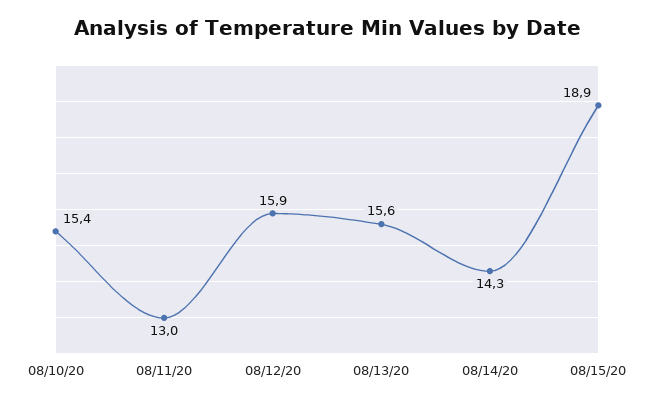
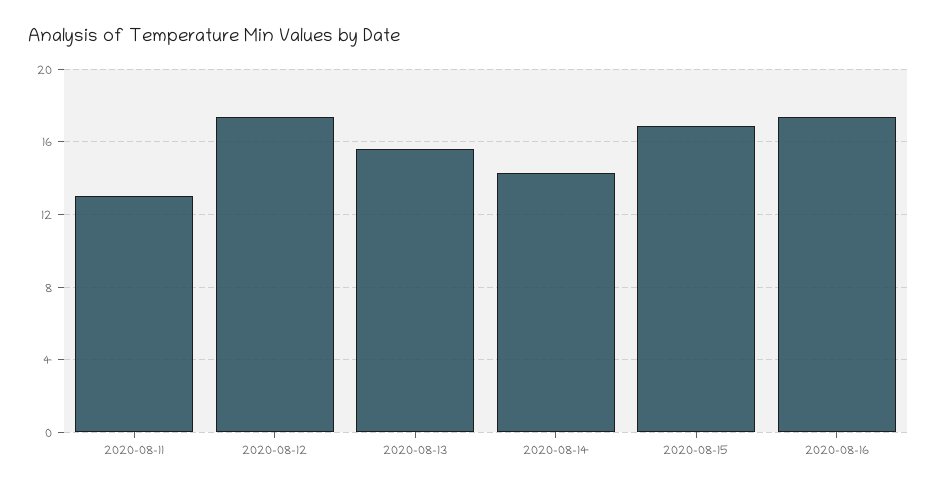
08/10/20: 15.4 -> none
08/12/20: 15.9 -> 17.5
08/15/20: 18.9 -> 17
2020-08-16: none -> 17.5

